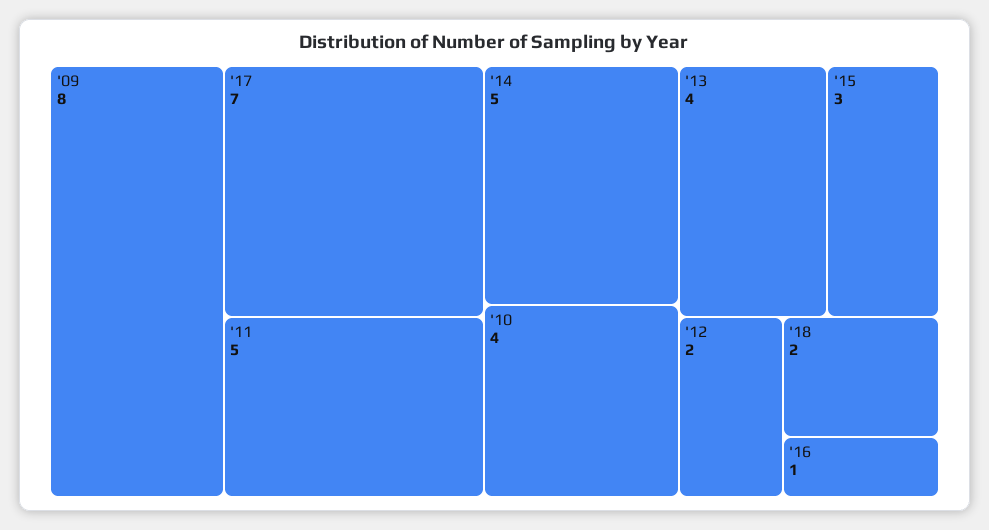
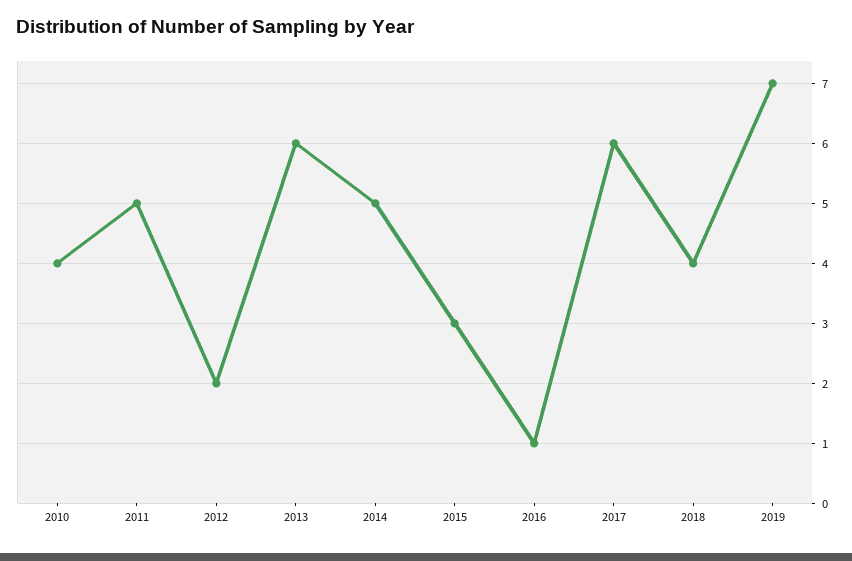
'09: 8 -> none
'17: 7 -> 6
'13: 4 -> 6
'18: 2 -> 4
2019: none -> 7

